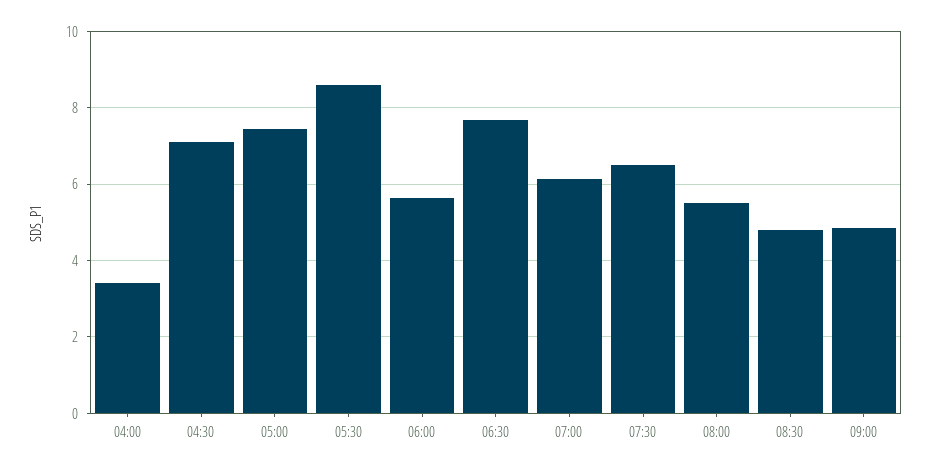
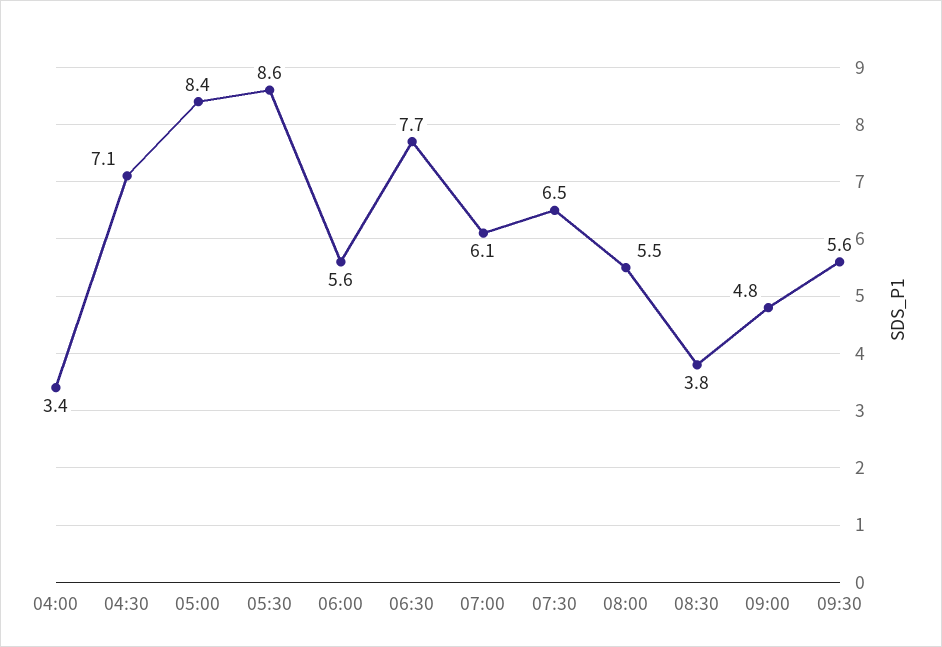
05:00: 7.4 -> 8.4
08:30: 4.8 -> 3.8
09:30: none -> 5.6

